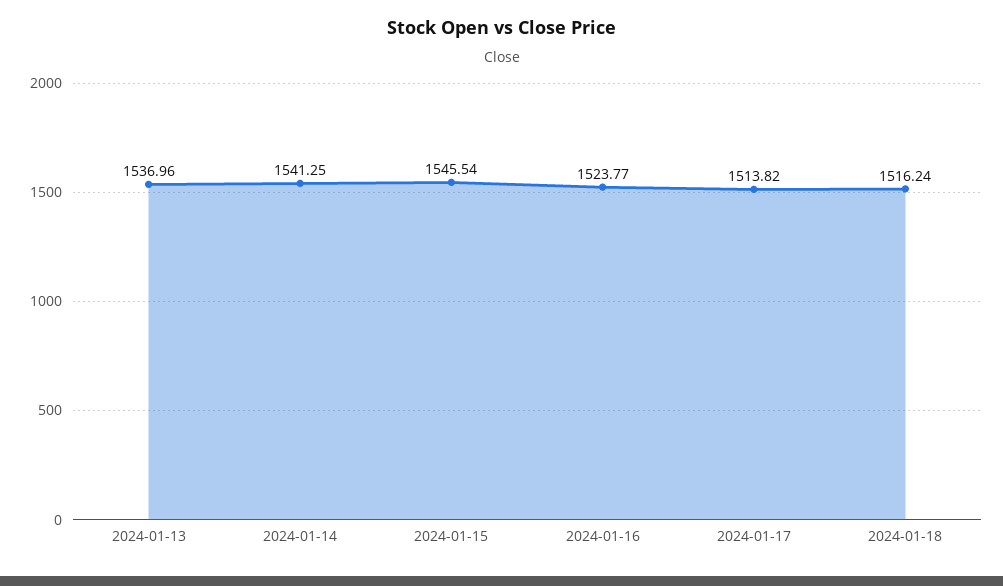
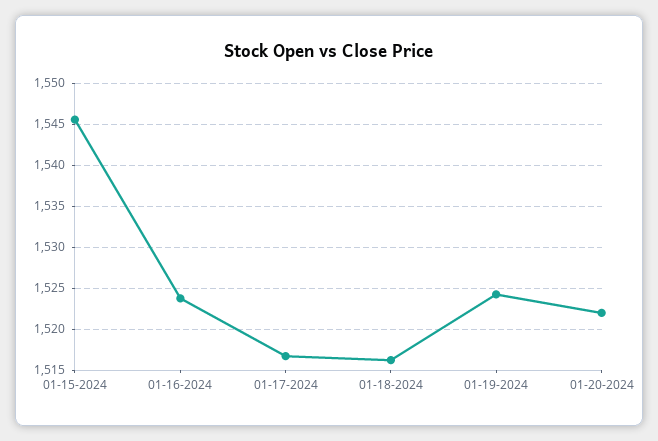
2024-01-13: 1536.96 -> none
2024-01-14: 1541.25 -> none
2024-01-17: 1513.82 -> 1517
01-19-2024: none -> 1524
01-20-2024: none -> 1522

